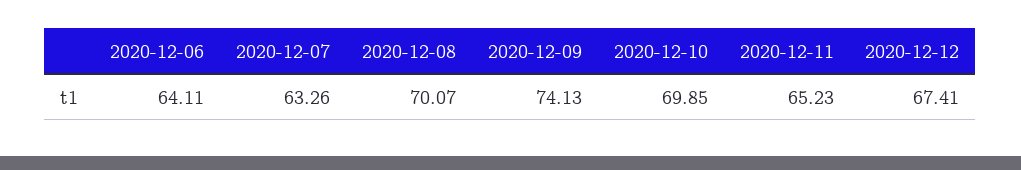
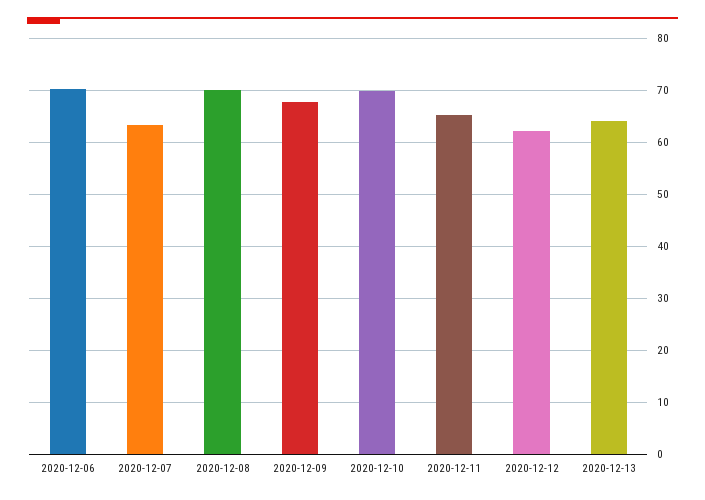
2020-12-06: 64.11 -> 70
2020-12-09: 74.13 -> 68
2020-12-12: 67.41 -> 62
2020-12-13: none -> 64

